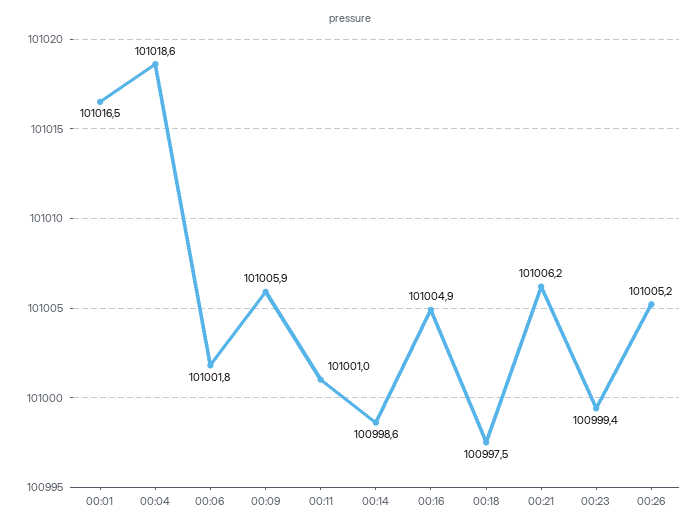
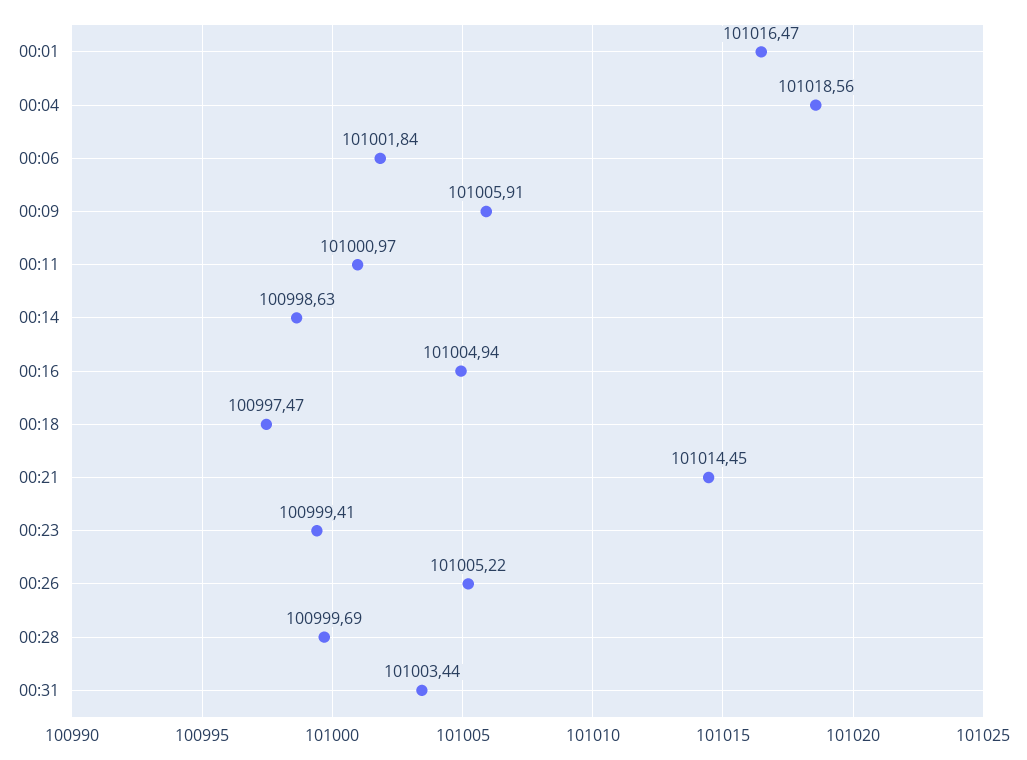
00:21: 101006.2 -> 101014.45
00:28: none -> 100999.69
00:31: none -> 101003.44

